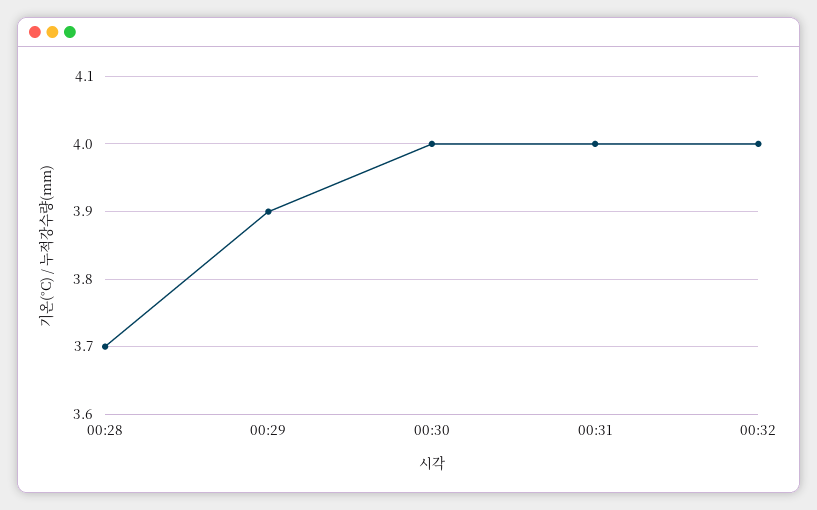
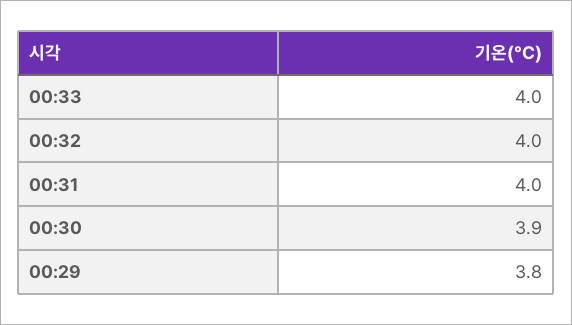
00:28: 3.7 -> none
00:29: 3.9 -> 3.8
00:30: 4 -> 3.9
00:33: none -> 4

